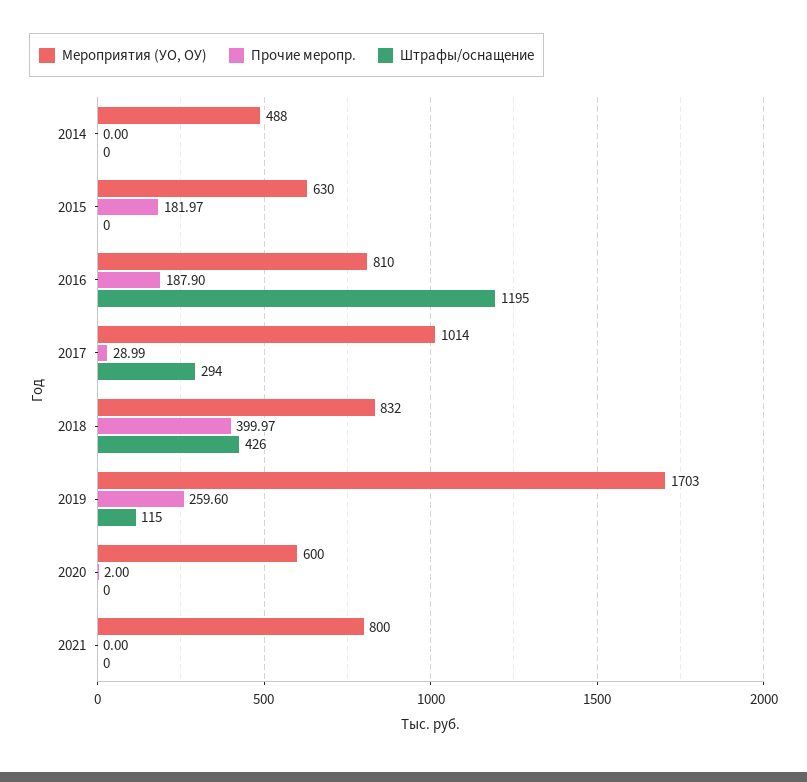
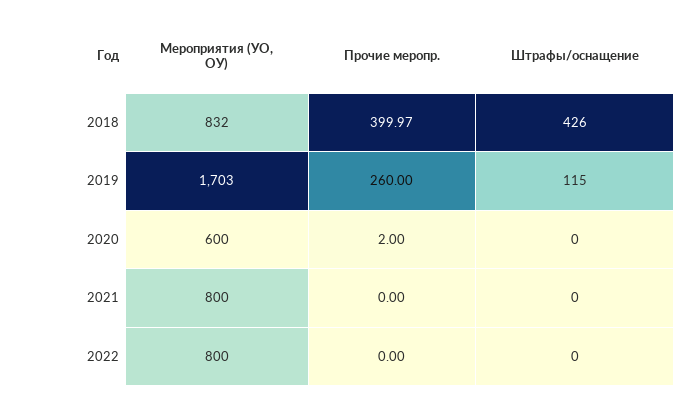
Мероприятия (УО, ОУ), 2014: 488 -> none
Прочие меропр., 2014: 0 -> none
Штрафы/оснащение, 2014: 0 -> none
Мероприятия (УО, ОУ), 2015: 630 -> none
Прочие меропр., 2015: 181.97 -> none
Штрафы/оснащение, 2015: 0 -> none
Мероприятия (УО, ОУ), 2016: 810 -> none
Прочие меропр., 2016: 187.9 -> none
Штрафы/оснащение, 2016: 1195 -> none
Мероприятия (УО, ОУ), 2017: 1014 -> none
Прочие меропр., 2017: 28.99 -> none
Штрафы/оснащение, 2017: 294 -> none
Прочие меропр., 2019: 259.6 -> 260
Мероприятия (УО, ОУ), 2022: none -> 800
Прочие меропр., 2022: none -> 0
Штрафы/оснащение, 2022: none -> 0

